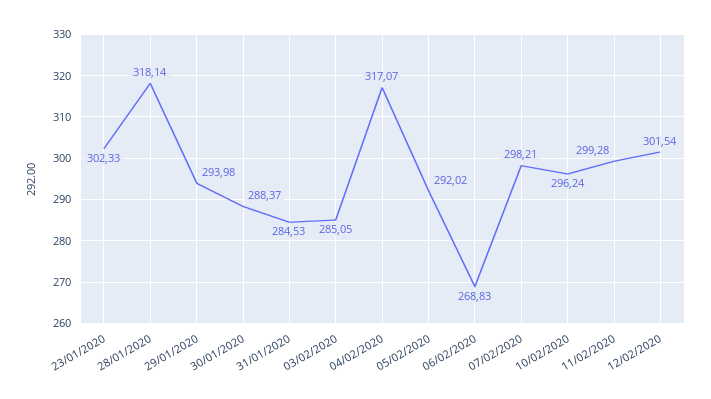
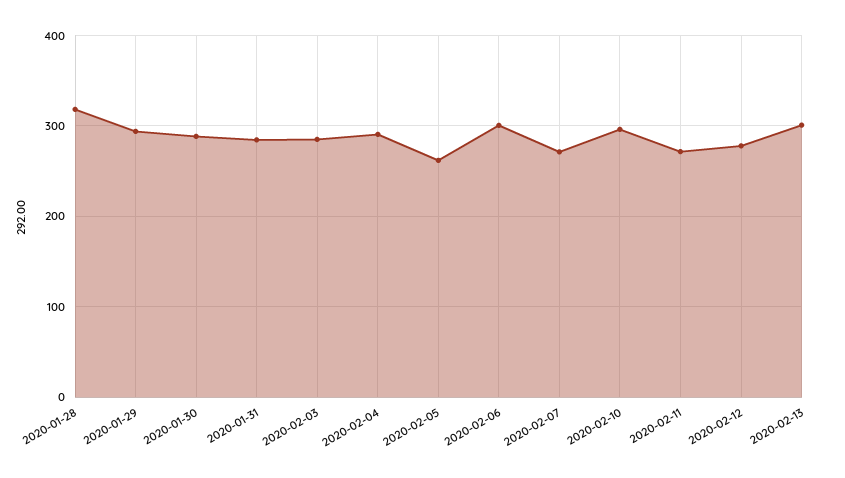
23/01/2020: 302.33 -> none
04/02/2020: 317.07 -> 290
05/02/2020: 292.02 -> 260
06/02/2020: 268.83 -> 300
07/02/2020: 298.21 -> 270
11/02/2020: 299.28 -> 270
12/02/2020: 301.54 -> 280
2020-02-13: none -> 300

